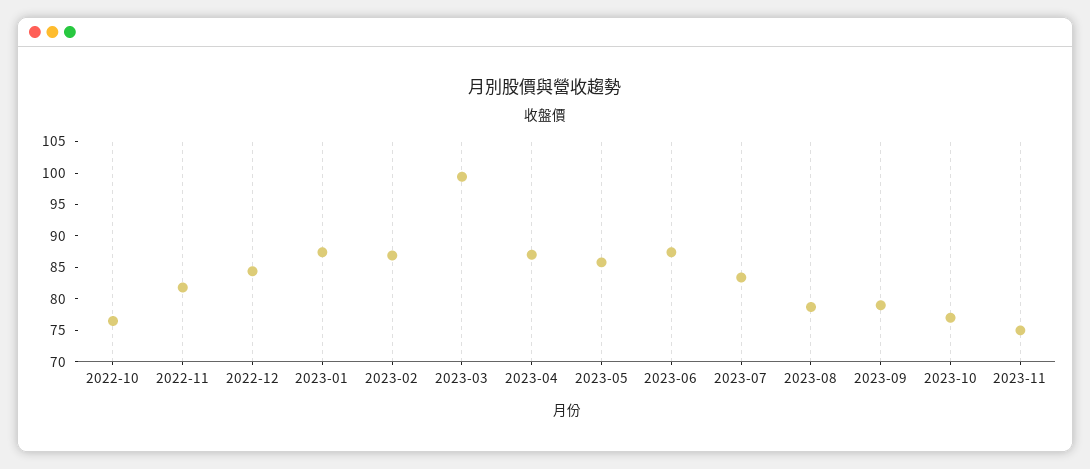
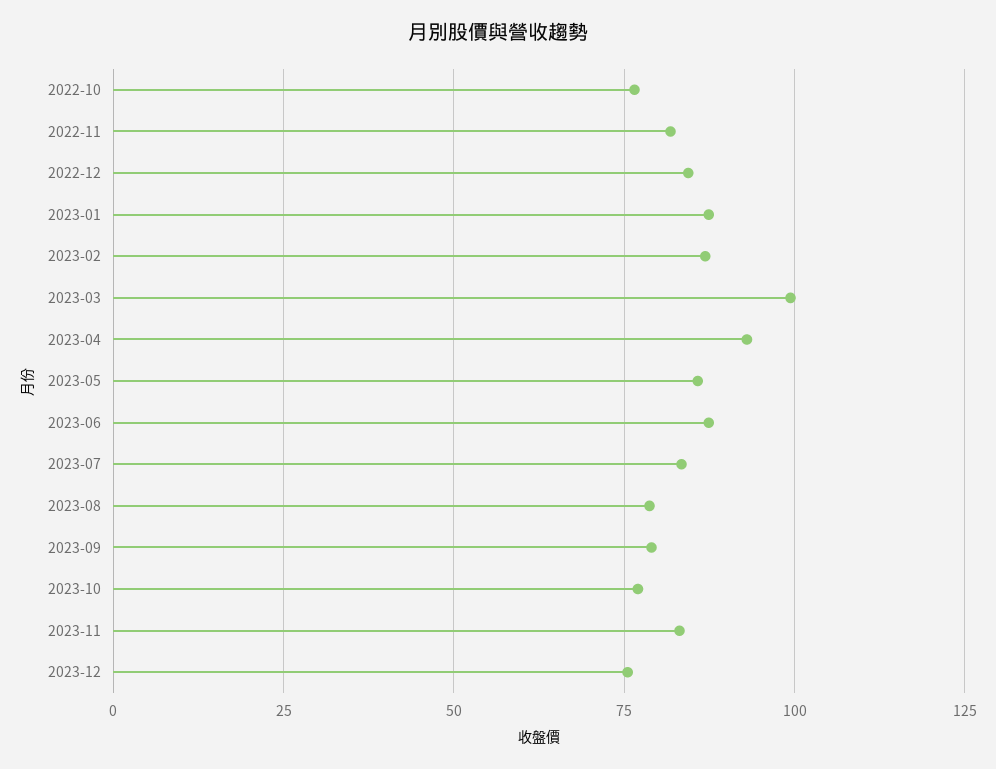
2023-04: 87.5 -> 92.5
2023-11: 75 -> 82.5
2023-12: none -> 75

